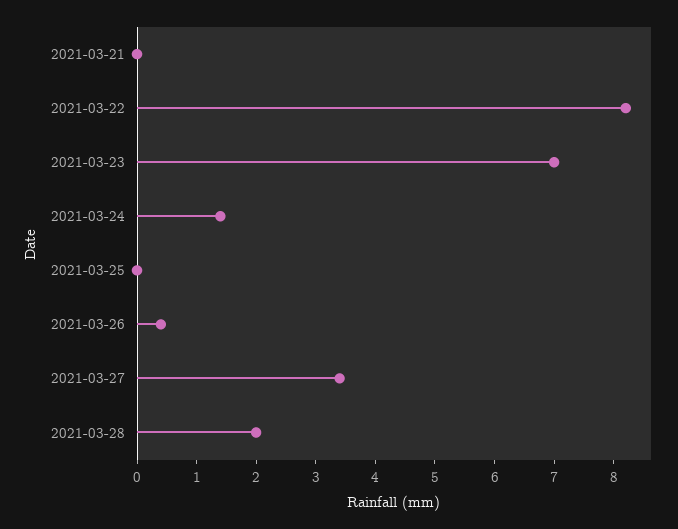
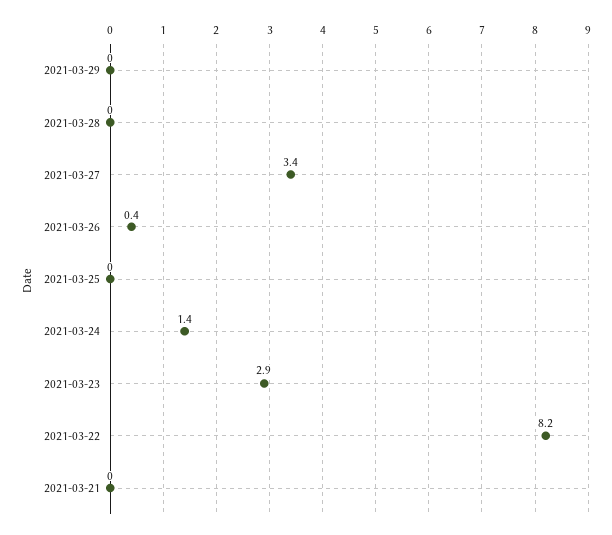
2021-03-23: 7 -> 2.9
2021-03-28: 2 -> 0
2021-03-29: none -> 0

